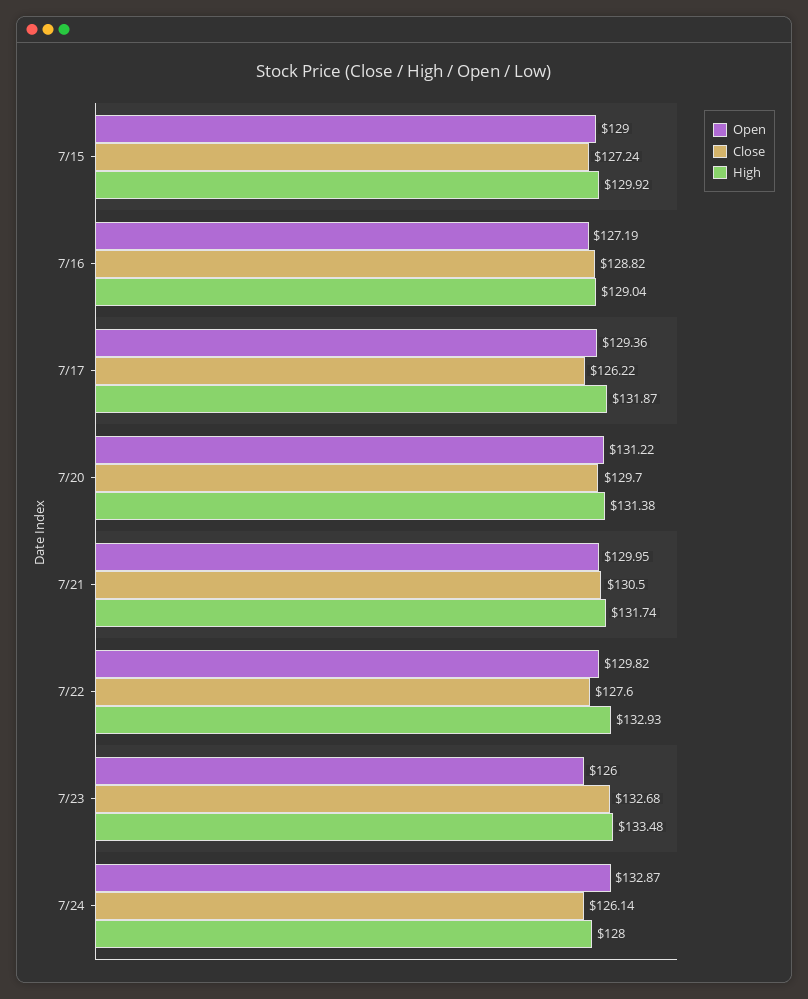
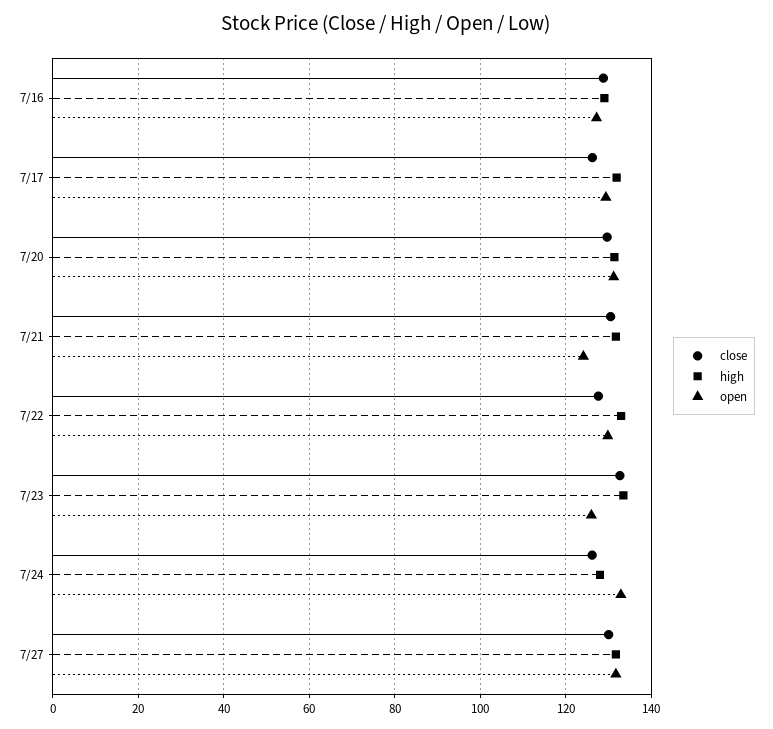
Open, 7/15: 129 -> none
Close, 7/15: 127.24 -> none
High, 7/15: 129.92 -> none
Open, 7/21: 129.95 -> 124
Close, 7/27: none -> 130
High, 7/27: none -> 132
Open, 7/27: none -> 132

